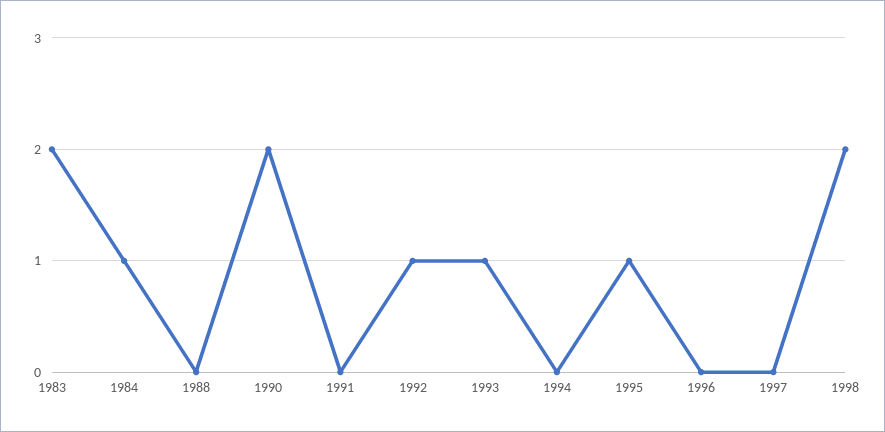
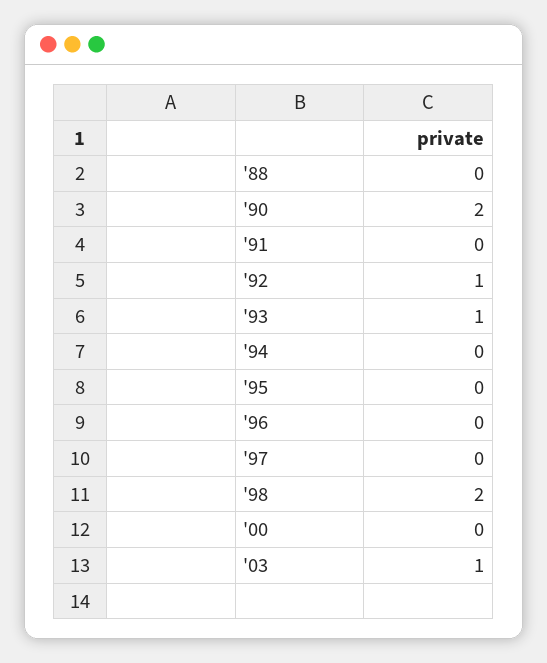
1983: 2 -> none
1984: 1 -> none
1995: 1 -> 0
'00: none -> 0
'03: none -> 1

